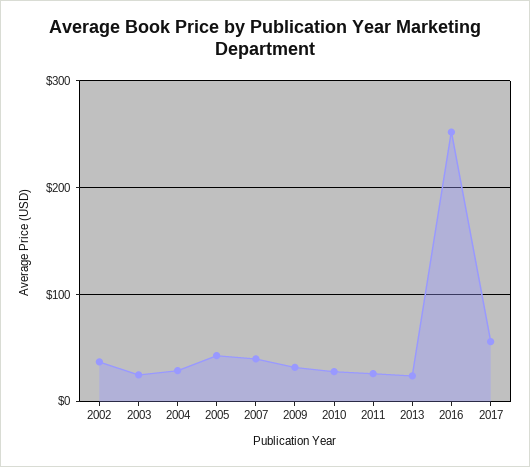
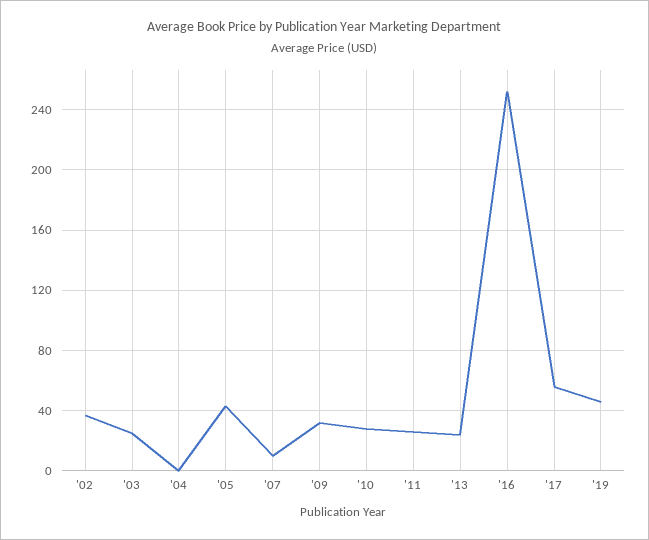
2004: 30 -> 0
2007: 40 -> 10
'19: none -> 45

